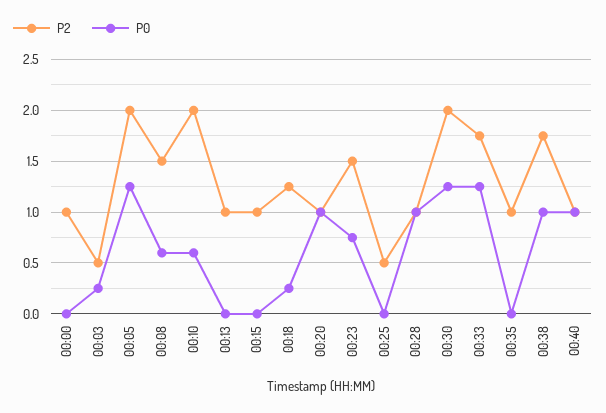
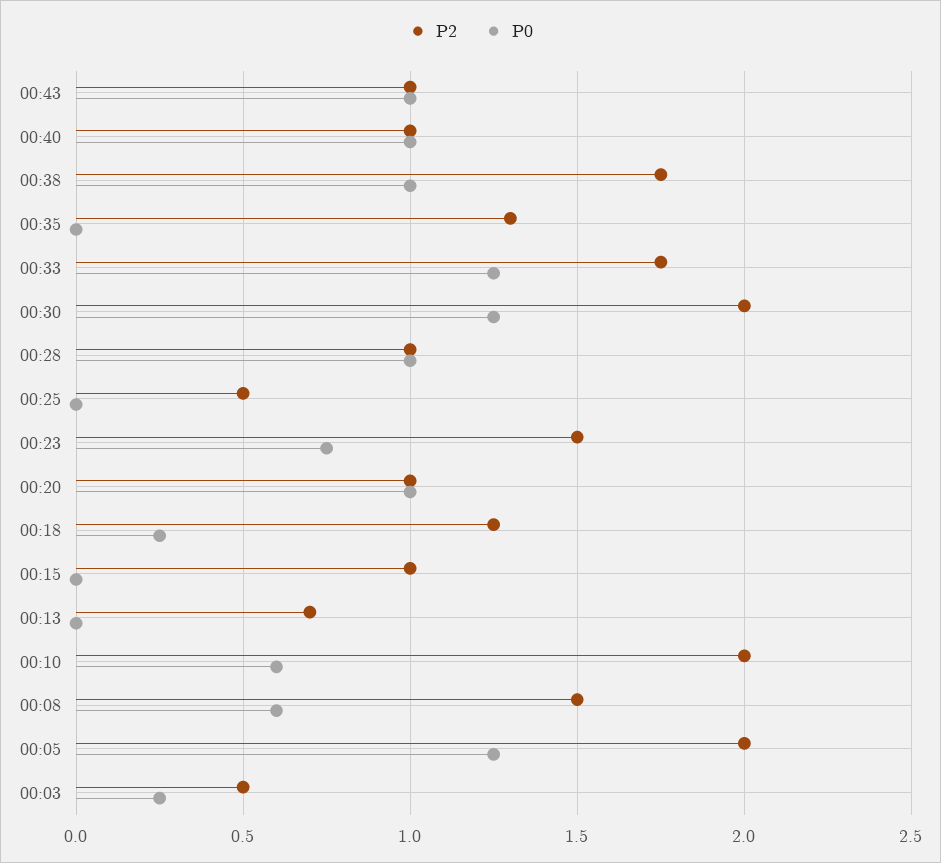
P2, 00:00: 1 -> none
P0, 00:00: 0 -> none
P2, 00:13: 1 -> 0.7
P2, 00:35: 1 -> 1.3
P2, 00:43: none -> 1
P0, 00:43: none -> 1

